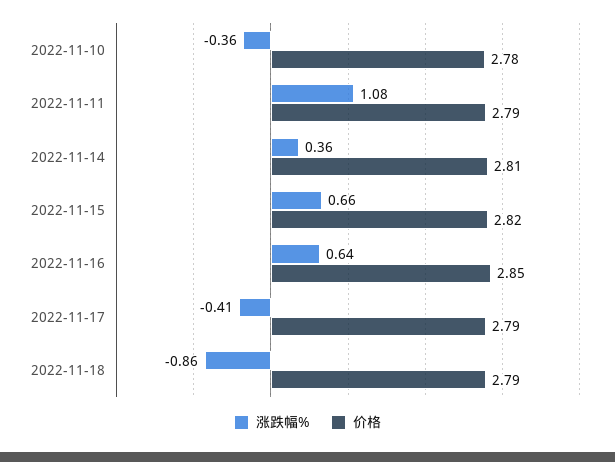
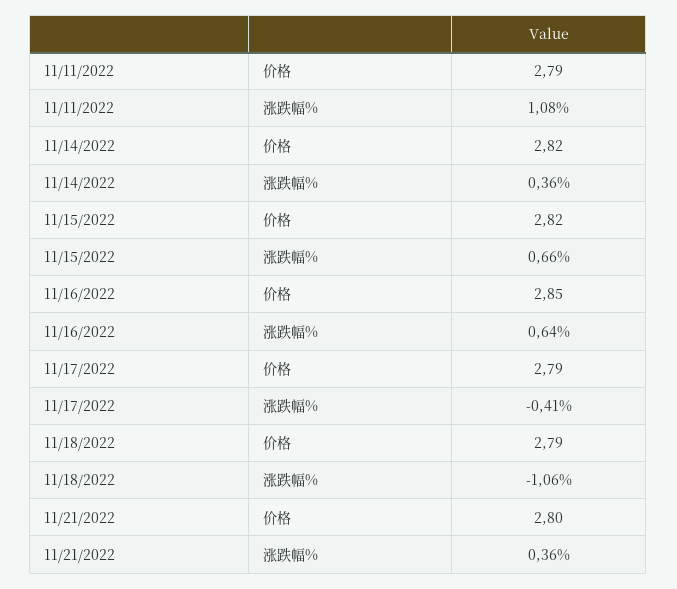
涨跌幅%, 2022-11-10: -0.36 -> none
价格, 2022-11-10: 2.78 -> none
价格, 2022-11-14: 2.81 -> 2.82
涨跌幅%, 2022-11-18: -0.86 -> -1.06
价格, 11/21/2022: none -> 2.8
涨跌幅%, 11/21/2022: none -> 0.36

